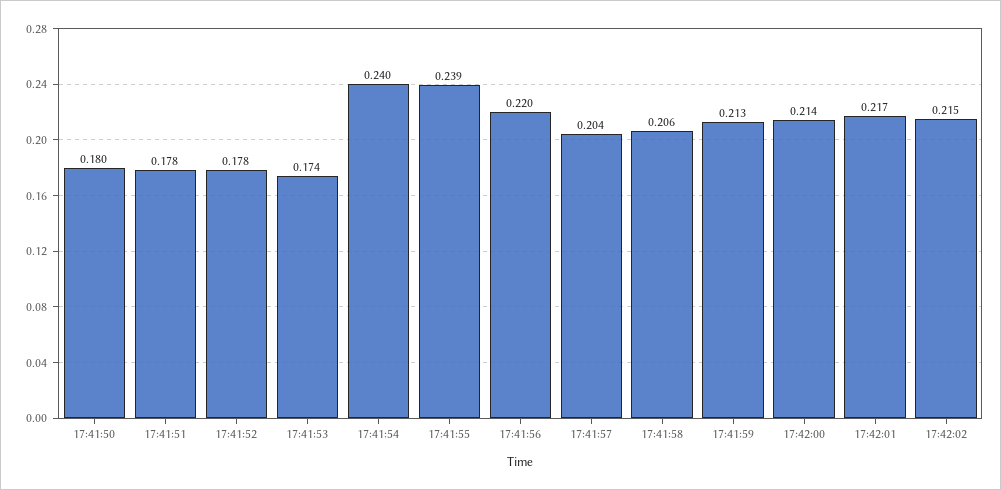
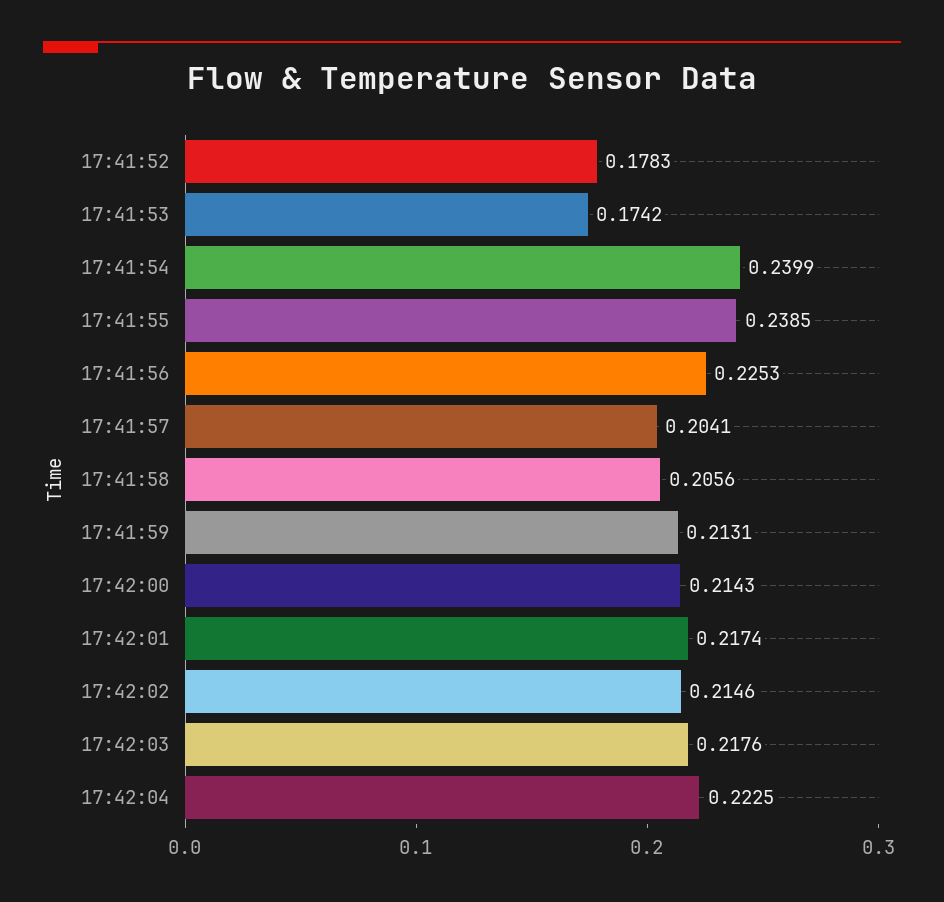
17:41:50: 0.18 -> none
17:41:51: 0.178 -> none
17:41:56: 0.22 -> 0.2253
17:42:03: none -> 0.2176
17:42:04: none -> 0.2225

